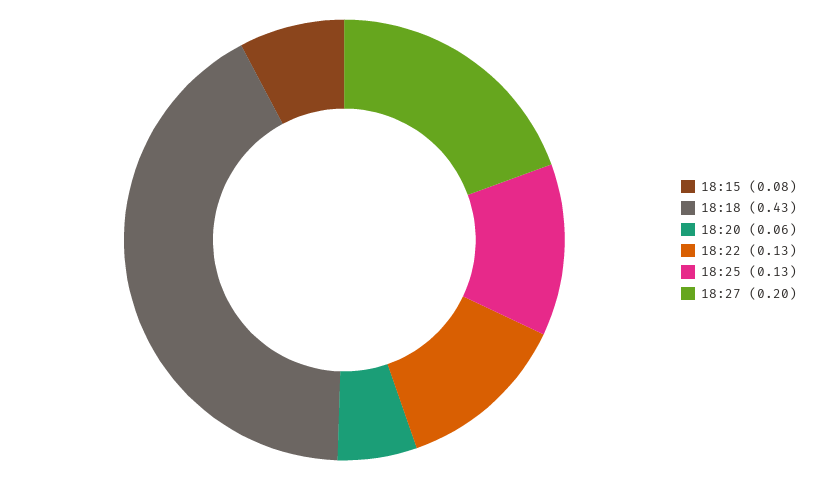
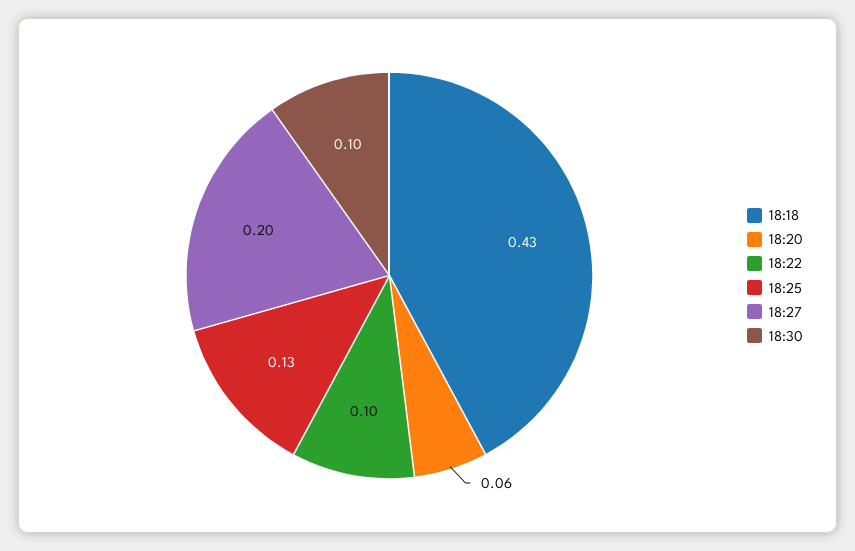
18:15: 0.08 -> none
18:22: 0.13 -> 0.1
18:30: none -> 0.1

